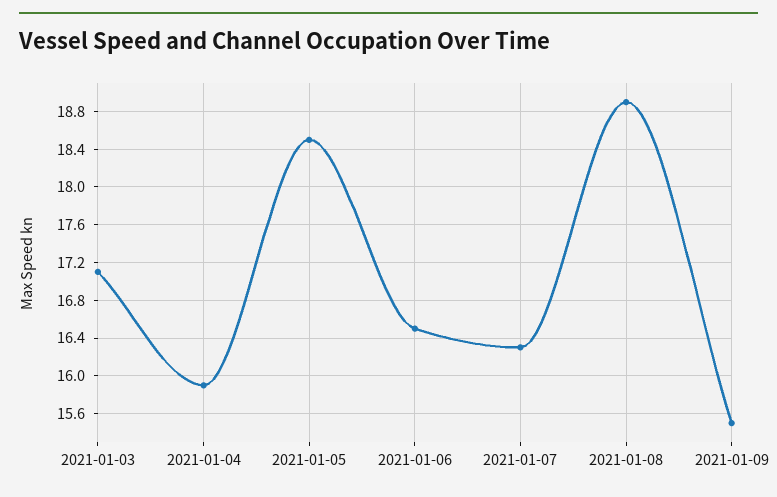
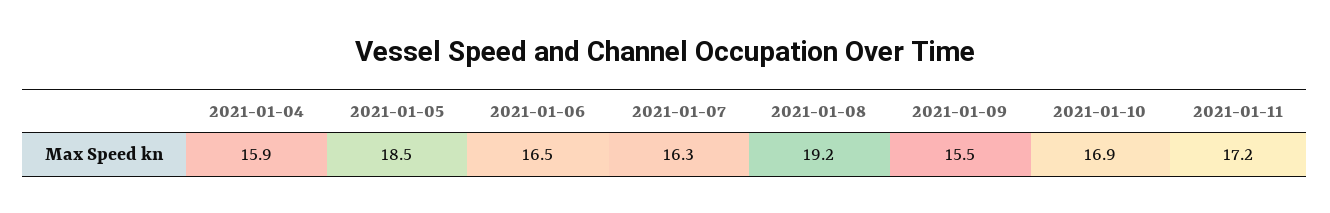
2021-01-03: 17.1 -> none
2021-01-08: 18.9 -> 19.2
2021-01-10: none -> 16.9
2021-01-11: none -> 17.2

